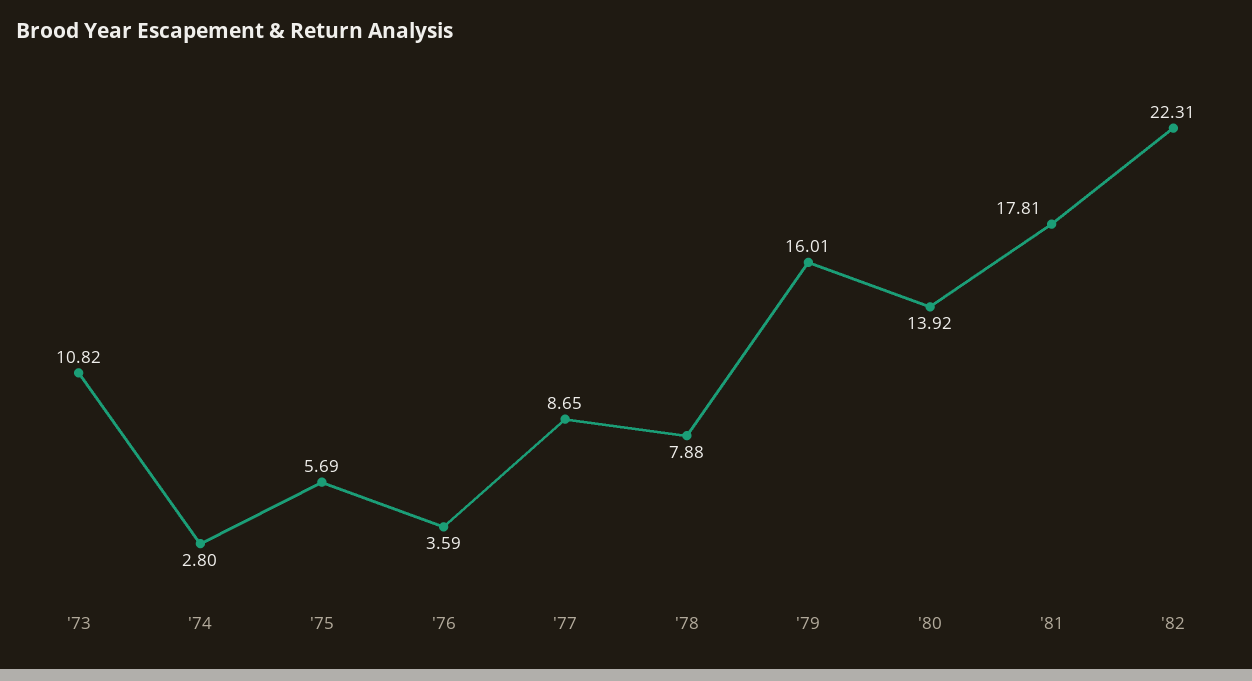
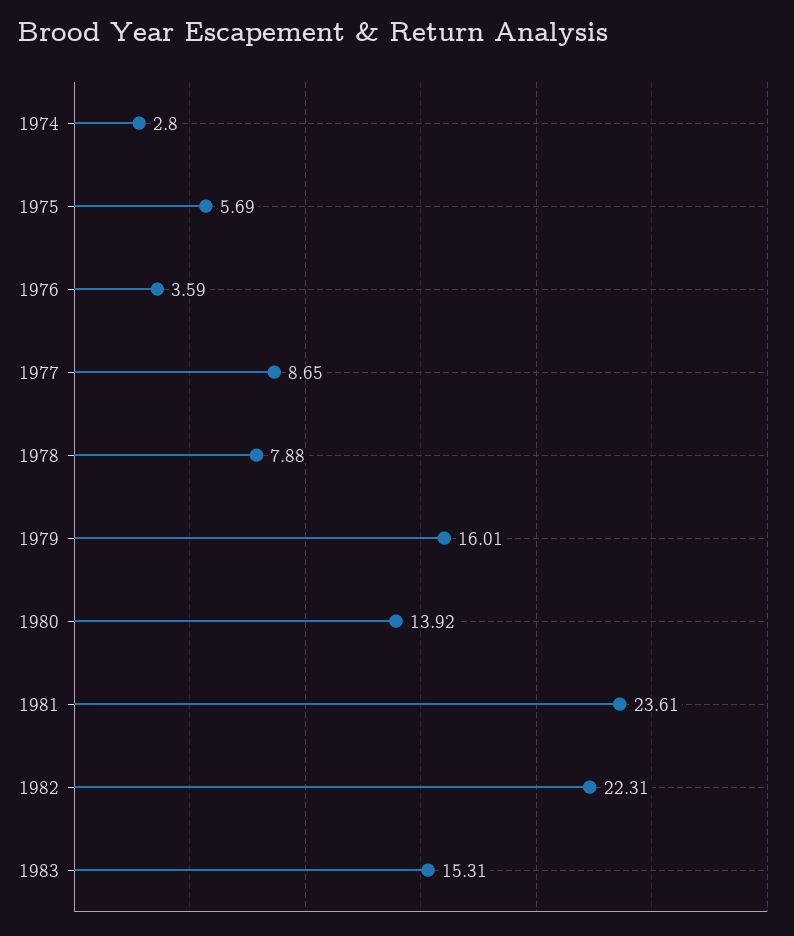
'73: 10.82 -> none
'81: 17.81 -> 23.61
1983: none -> 15.31

